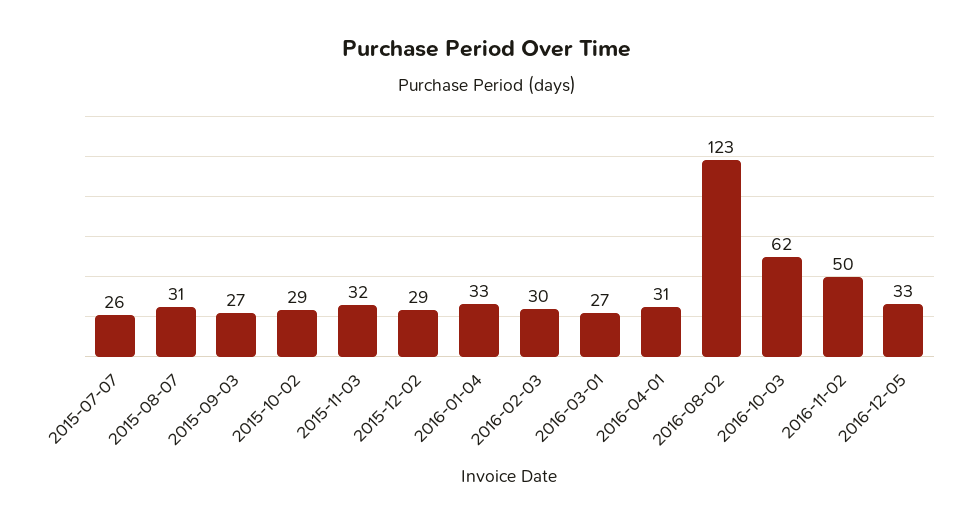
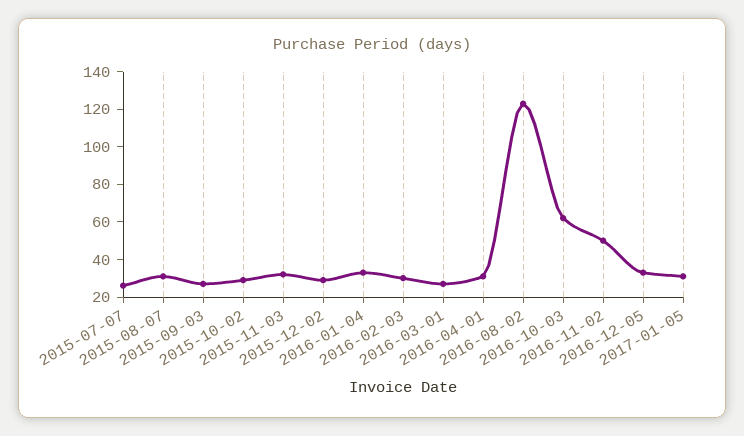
2017-01-05: none -> 30

